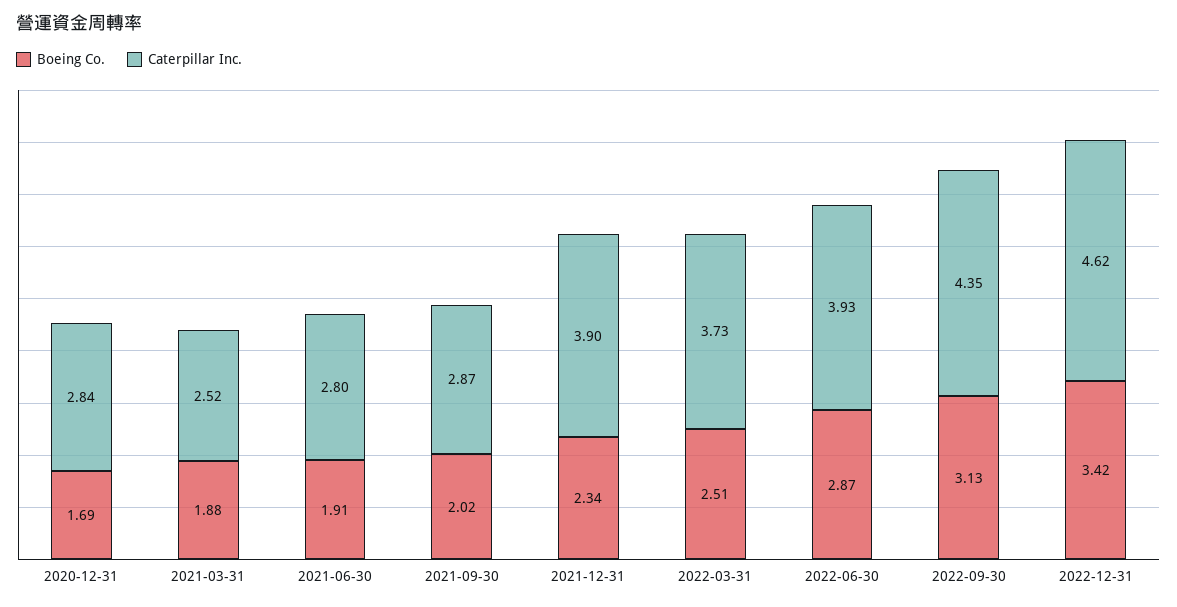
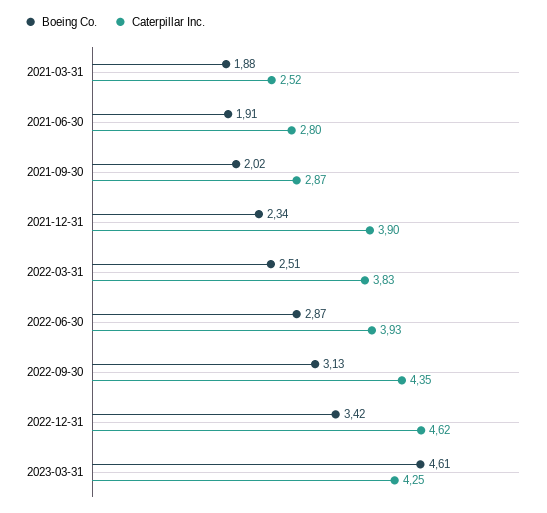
Boeing Co., 2020-12-31: 1.69 -> none
Caterpillar Inc., 2020-12-31: 2.84 -> none
Caterpillar Inc., 2022-03-31: 3.73 -> 3.83
Boeing Co., 2023-03-31: none -> 4.61
Caterpillar Inc., 2023-03-31: none -> 4.25

